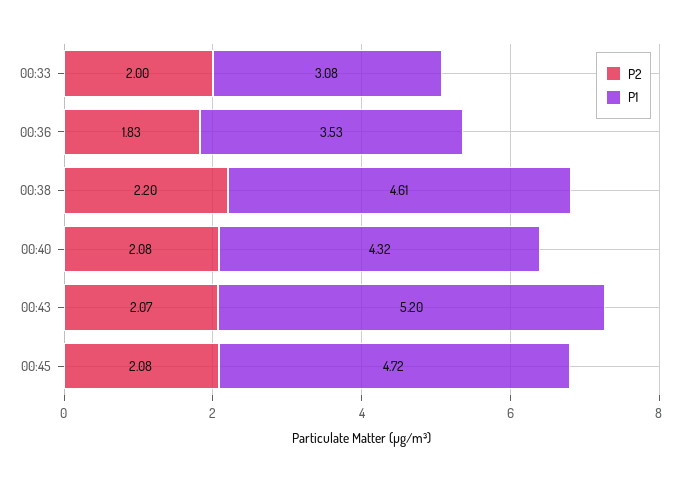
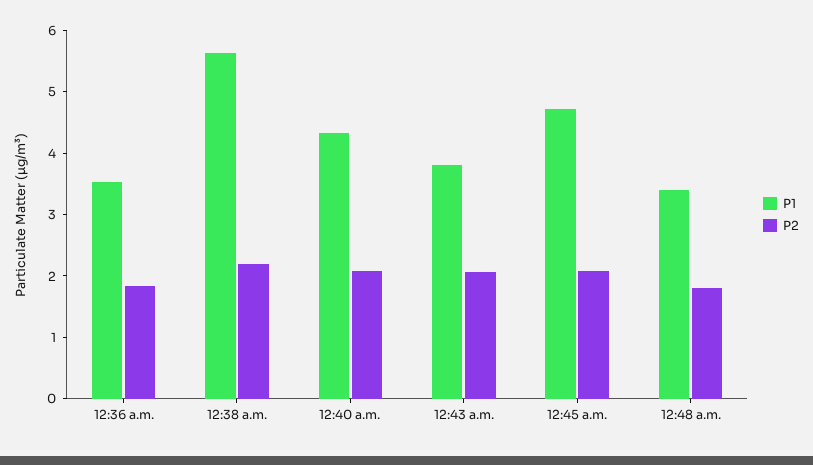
P2, 00:33: 2 -> none
P1, 00:33: 3.08 -> none
P1, 00:38: 4.61 -> 5.6
P1, 00:43: 5.2 -> 3.8
P1, 12:48 a.m.: none -> 3.4
P2, 12:48 a.m.: none -> 1.8

